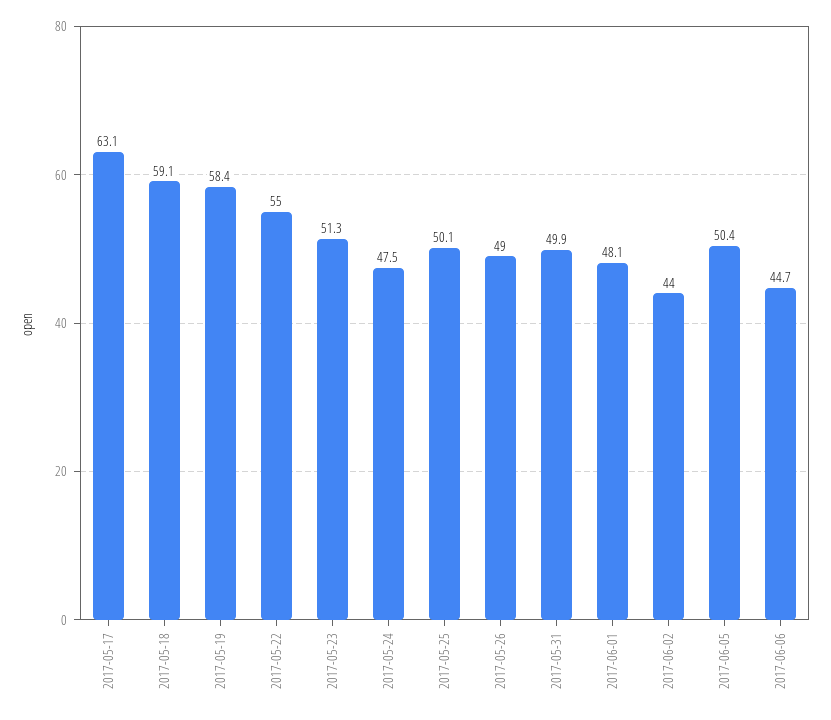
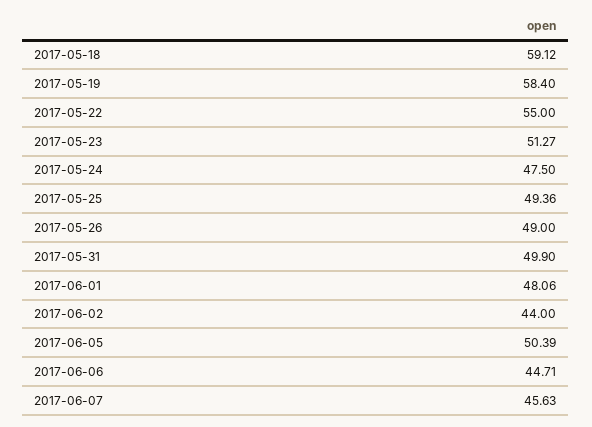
2017-05-17: 63.1 -> none
2017-05-25: 50.1 -> 49.36
2017-06-07: none -> 45.63

